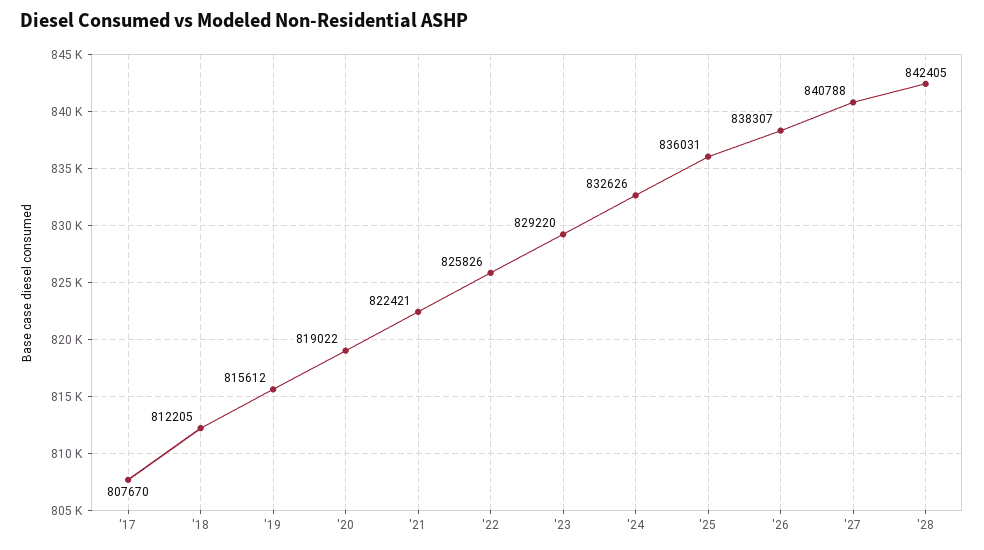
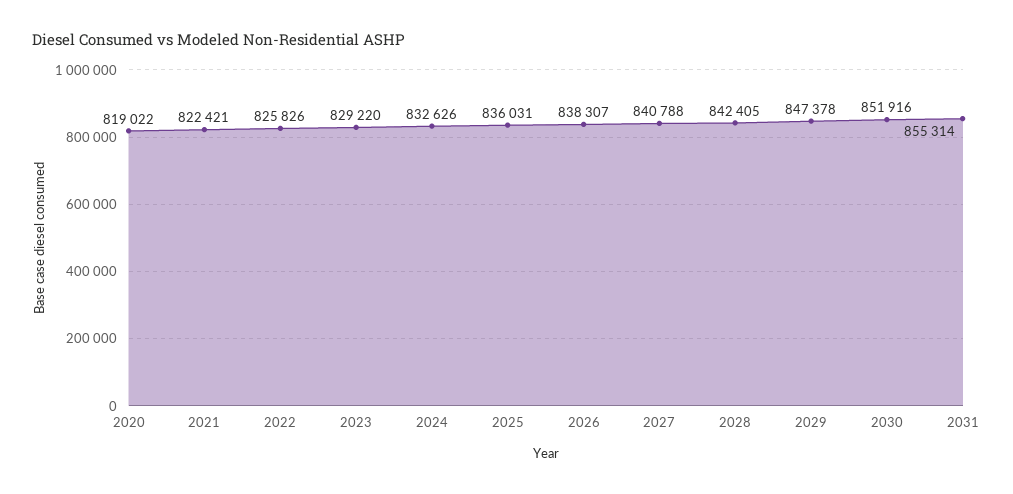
'17: 807670 -> none
'18: 812205 -> none
'19: 815612 -> none
2029: none -> 847378
2030: none -> 851916
2031: none -> 855314

